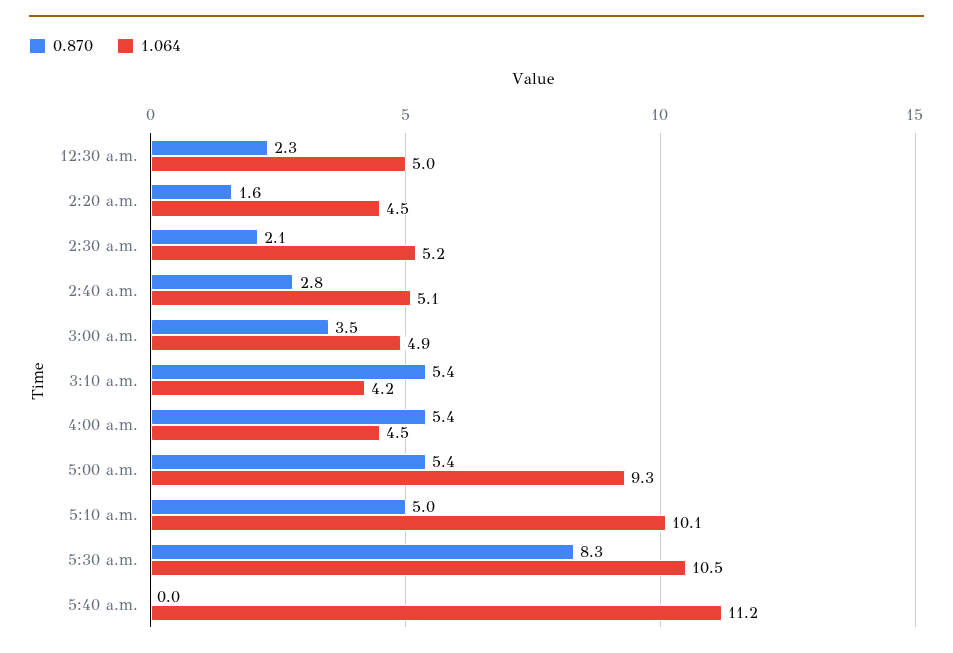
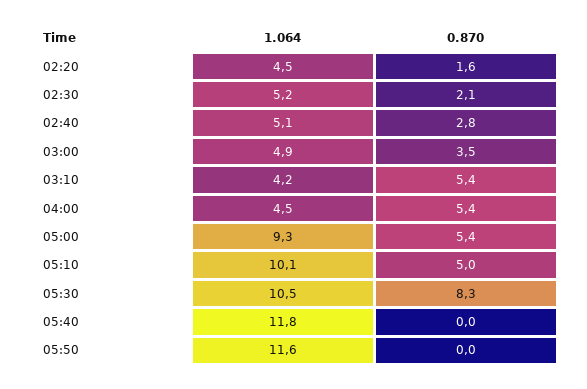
0.870, 12:30 a.m.: 2.3 -> none
1.064, 12:30 a.m.: 5 -> none
1.064, 5:40 a.m.: 11.2 -> 11.8
1.064, 05:50: none -> 11.6
0.870, 05:50: none -> 0

